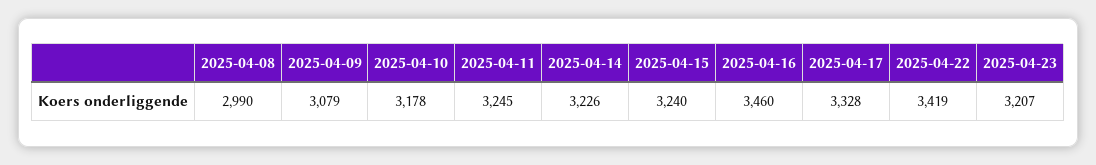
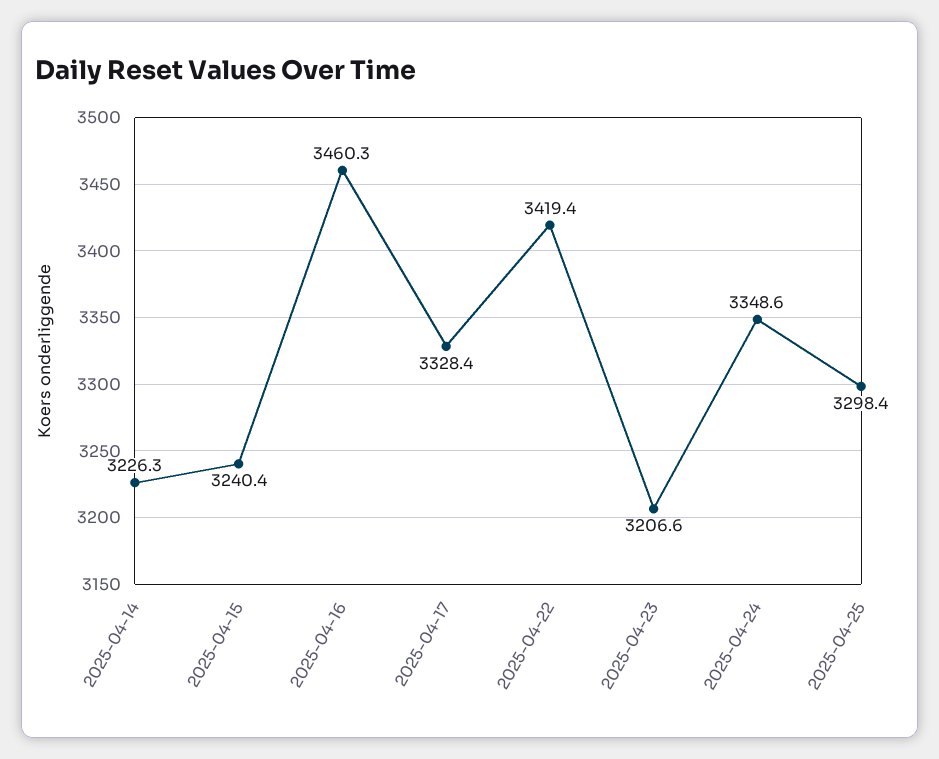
2025-04-08: 2990 -> none
2025-04-09: 3079 -> none
2025-04-10: 3178 -> none
2025-04-11: 3245 -> none
2025-04-24: none -> 3348.6
2025-04-25: none -> 3298.4

